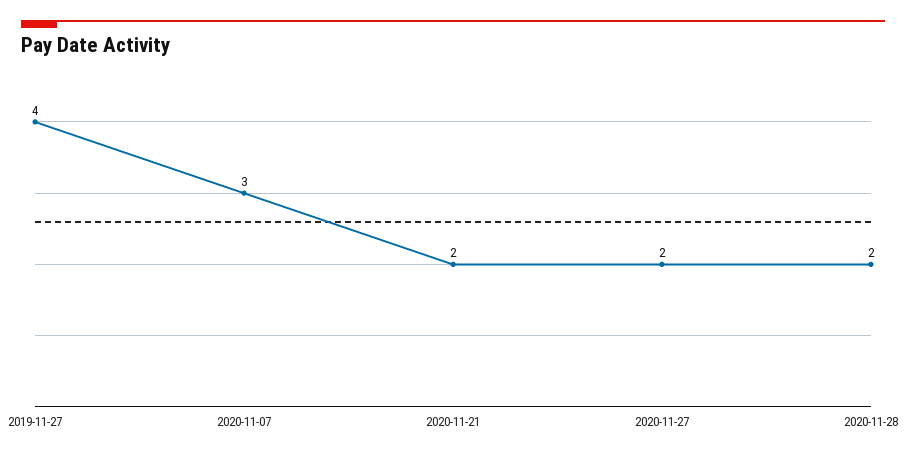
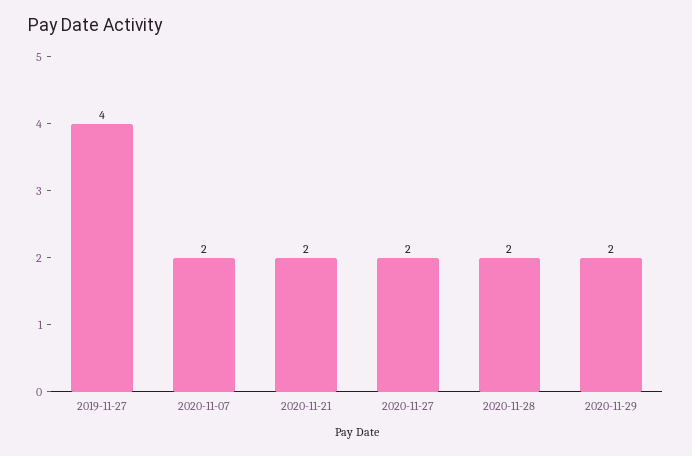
2020-11-07: 3 -> 2
2020-11-29: none -> 2

